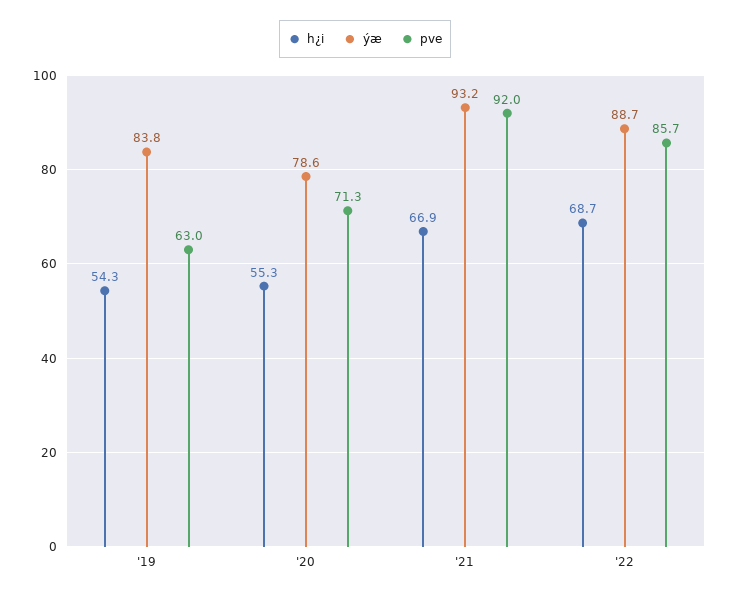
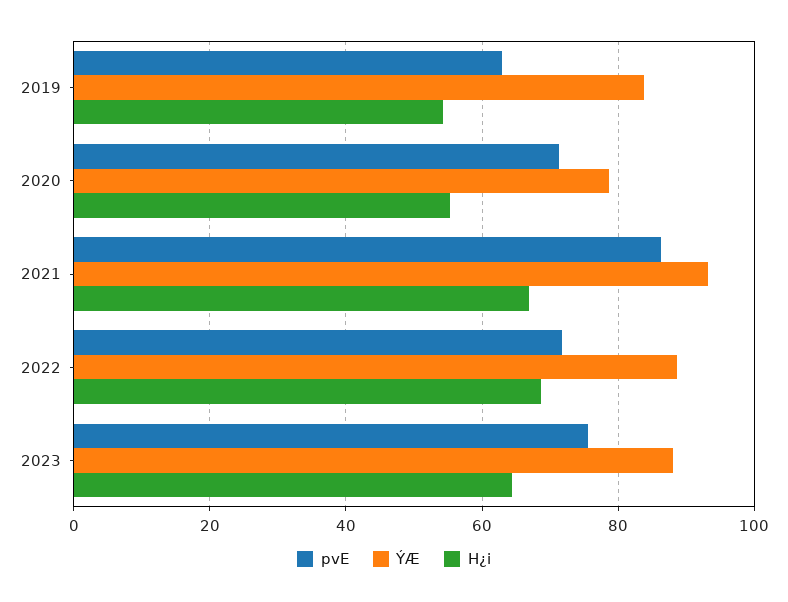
pve, '21: 92 -> 86
pve, '22: 85.7 -> 72
pve, 2023: none -> 76
ýæ, 2023: none -> 88
h¿i, 2023: none -> 64

